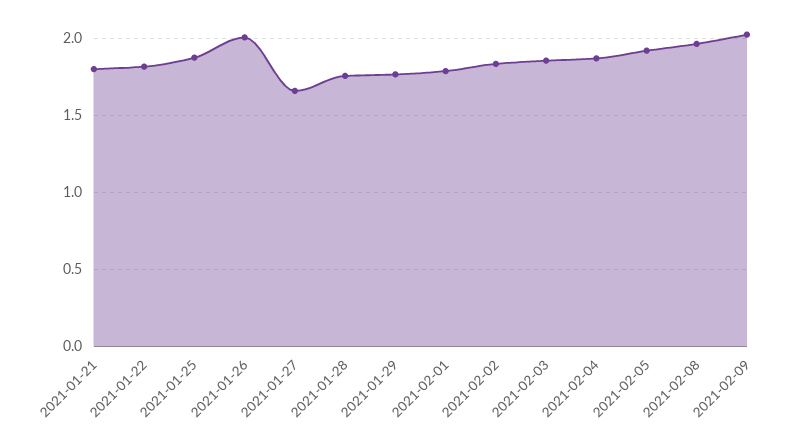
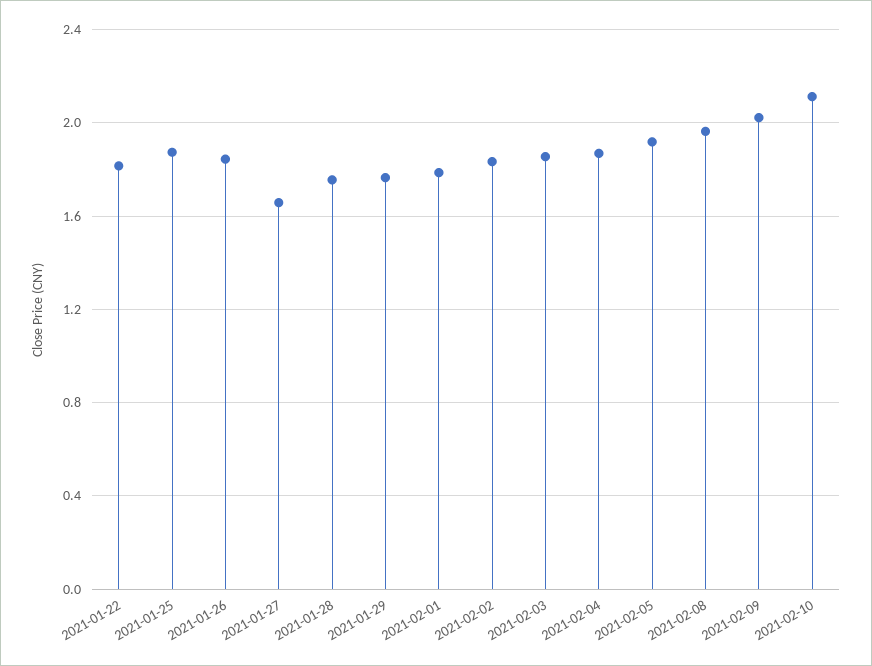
2021-01-21: 1.8 -> none
2021-01-26: 2 -> 1.85
2021-02-10: none -> 2.1

